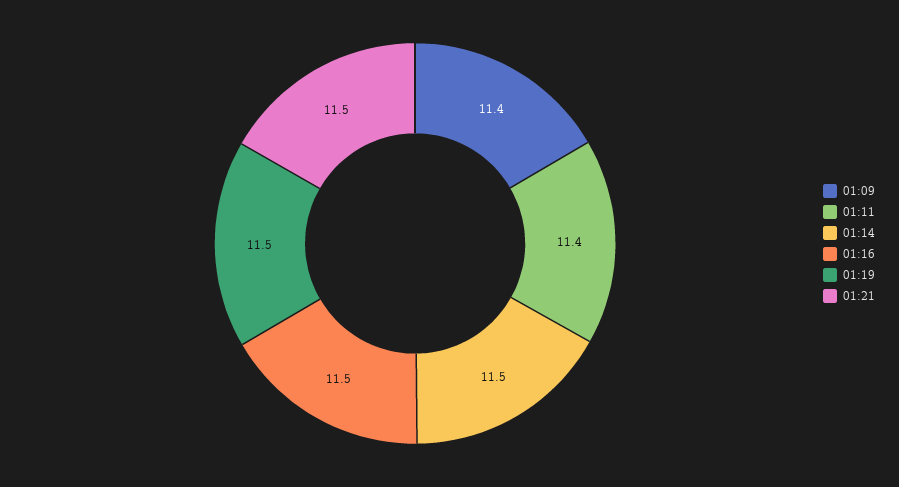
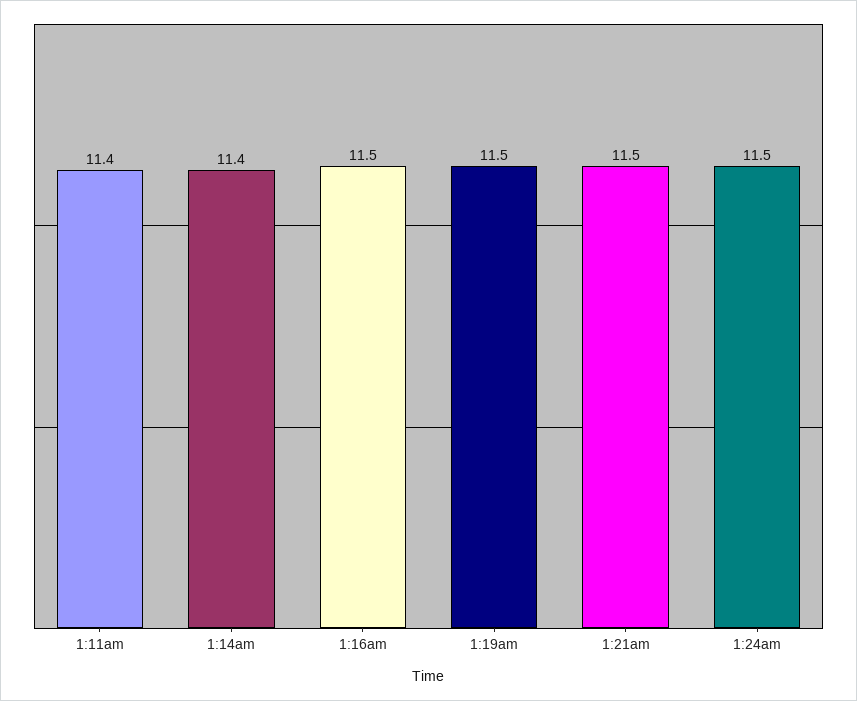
01:09: 11.4 -> none
01:14: 11.5 -> 11.4
1:24am: none -> 11.5

